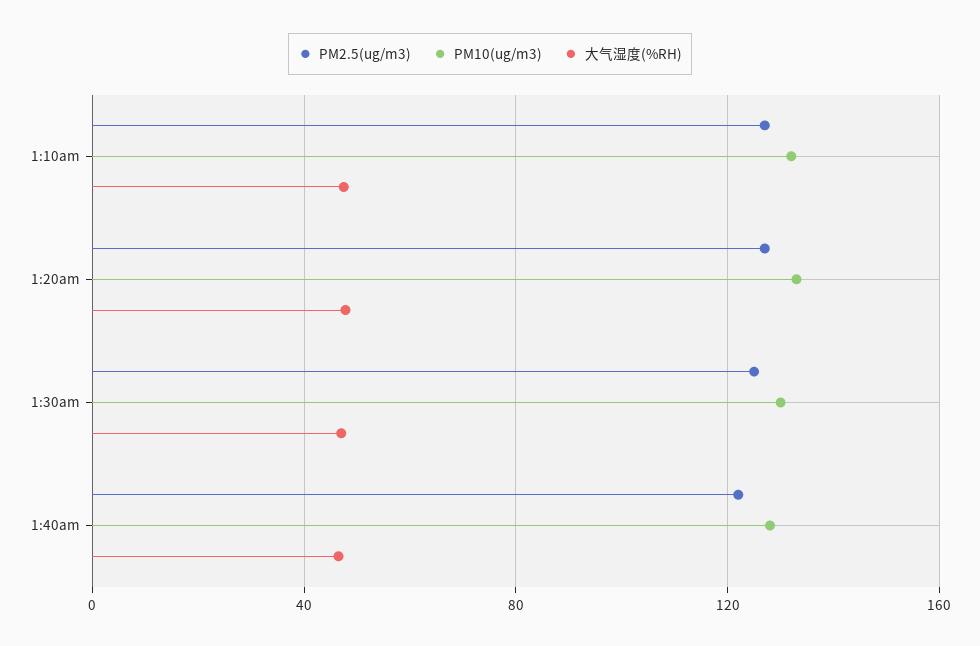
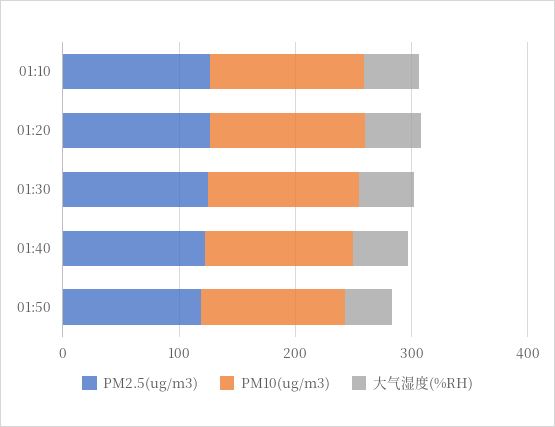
PM2.5(ug/m3), 01:50: none -> 120
PM10(ug/m3), 01:50: none -> 120
大气湿度(%RH), 01:50: none -> 40

